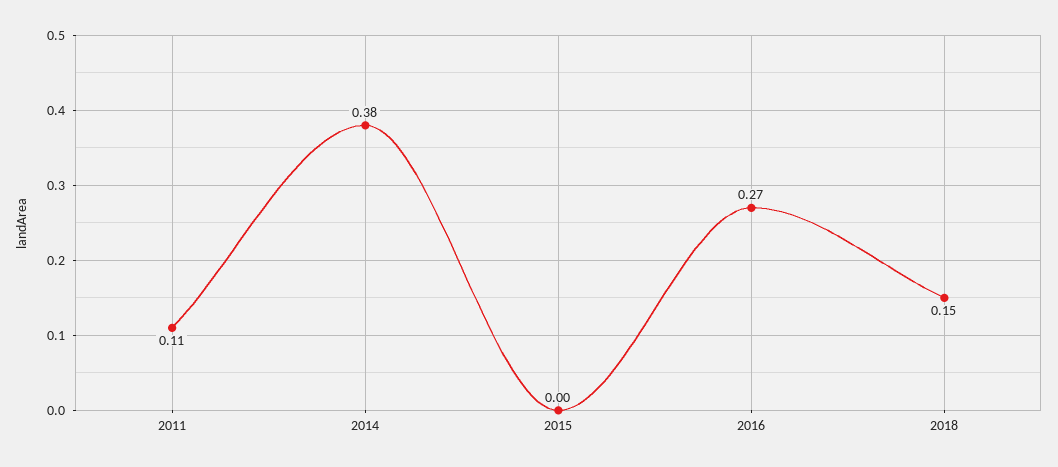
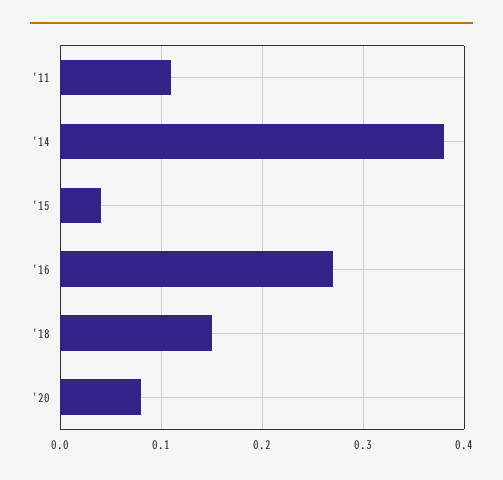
2015: 0 -> 0.04
'20: none -> 0.08

